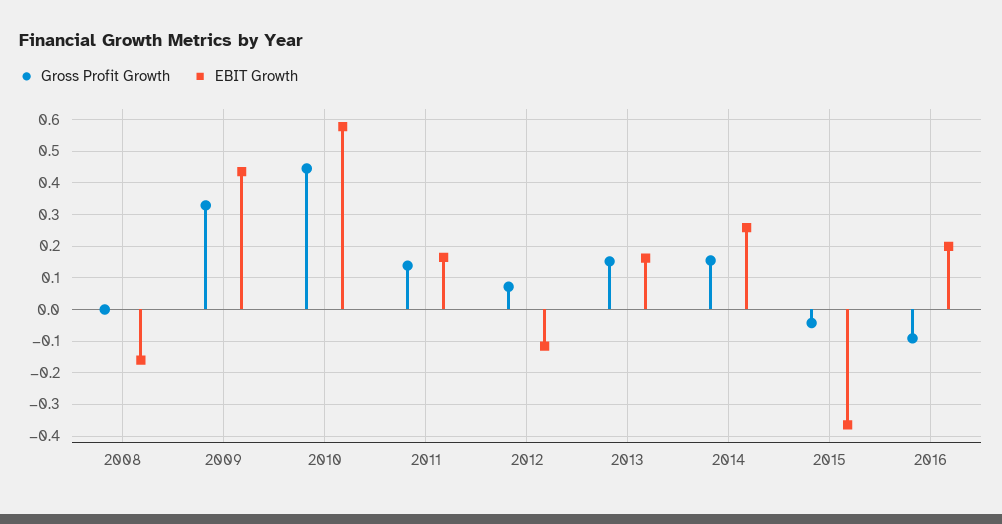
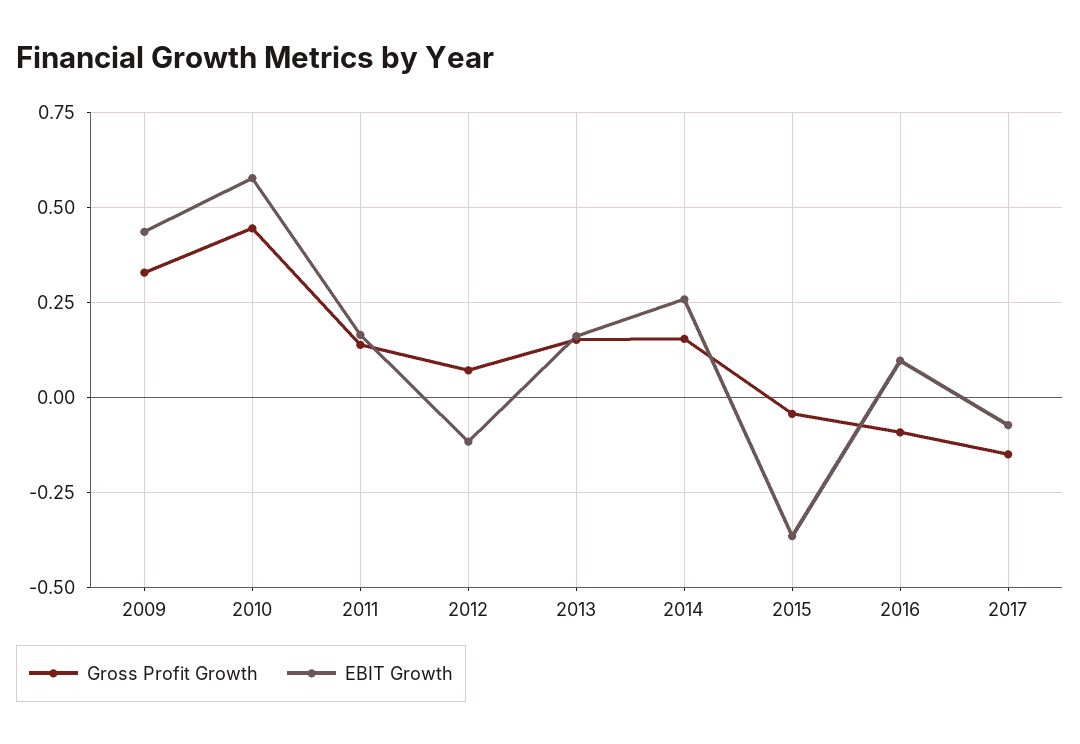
Gross Profit Growth, 2008: 0 -> none
EBIT Growth, 2008: -0.16 -> none
EBIT Growth, 2016: 0.2 -> 0.1
Gross Profit Growth, 2017: none -> -0.15
EBIT Growth, 2017: none -> -0.075

